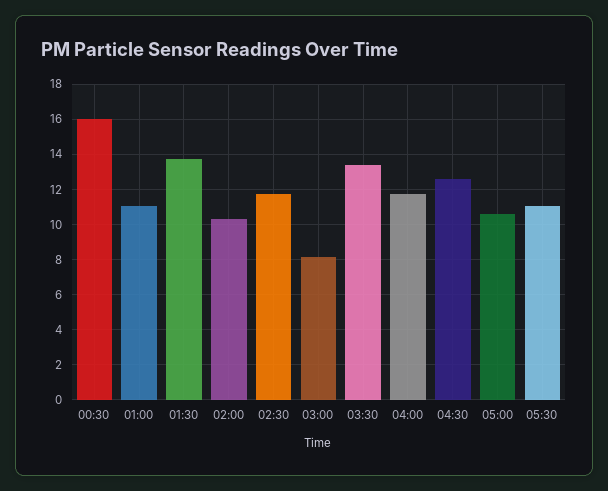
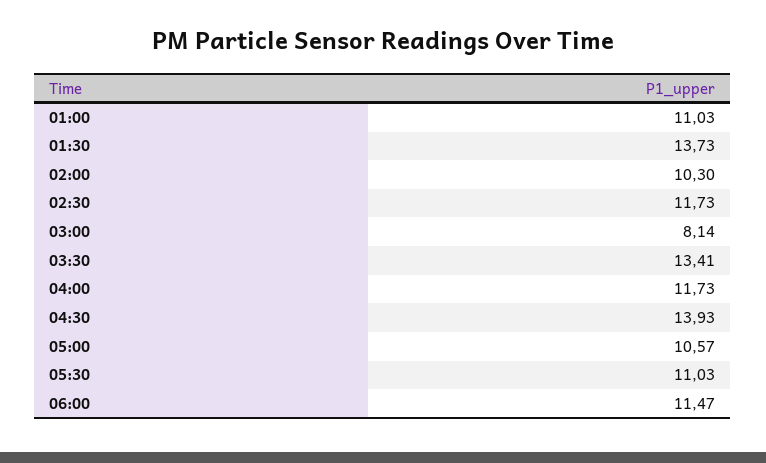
00:30: 16 -> none
04:30: 12.5 -> 13.93
06:00: none -> 11.47

